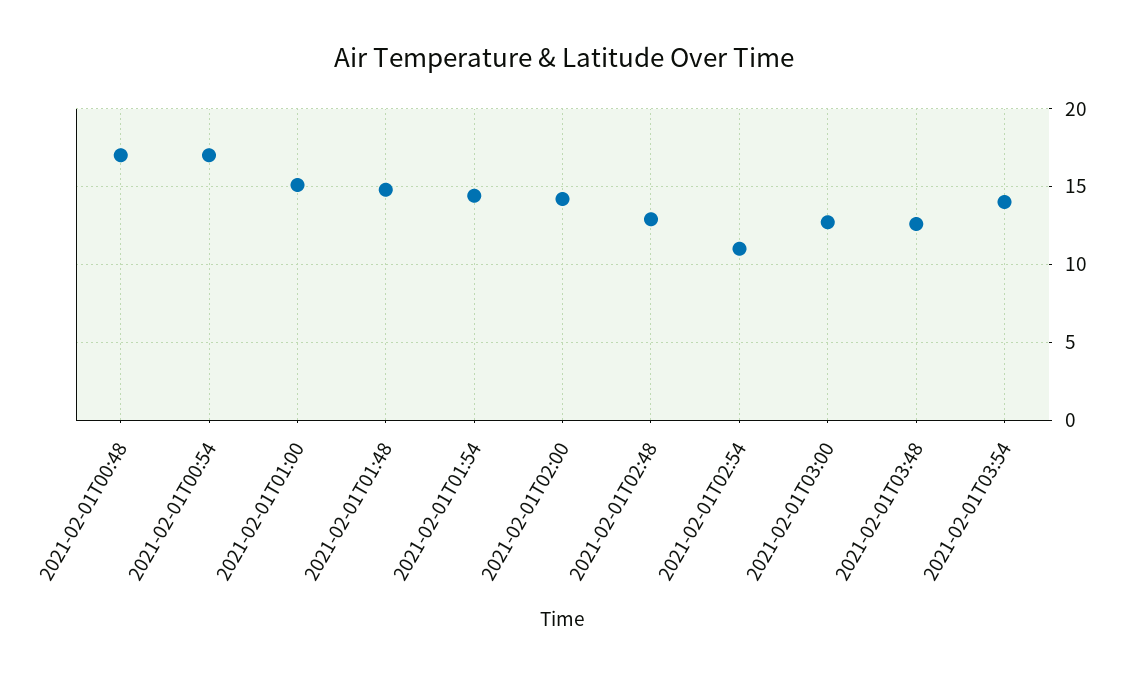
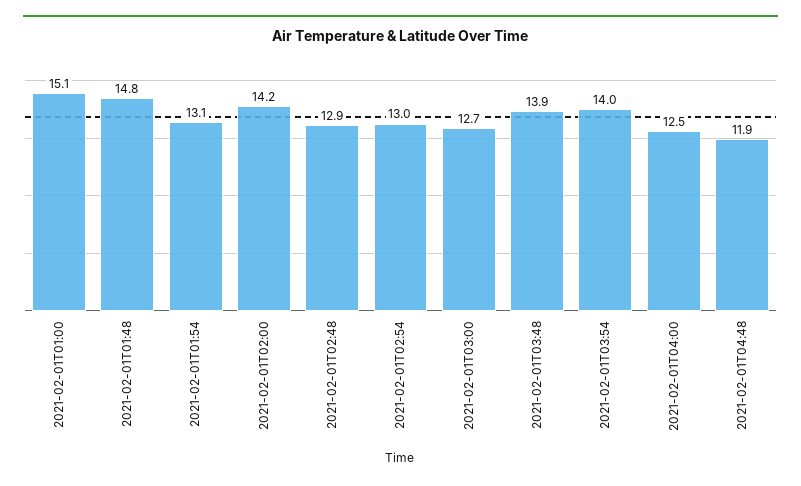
2021-02-01T00:48: 17 -> none
2021-02-01T00:54: 17 -> none
2021-02-01T01:54: 14.5 -> 13.1
2021-02-01T02:54: 11 -> 13
2021-02-01T03:48: 12.5 -> 13.9
2021-02-01T04:00: none -> 12.5
2021-02-01T04:48: none -> 11.9

